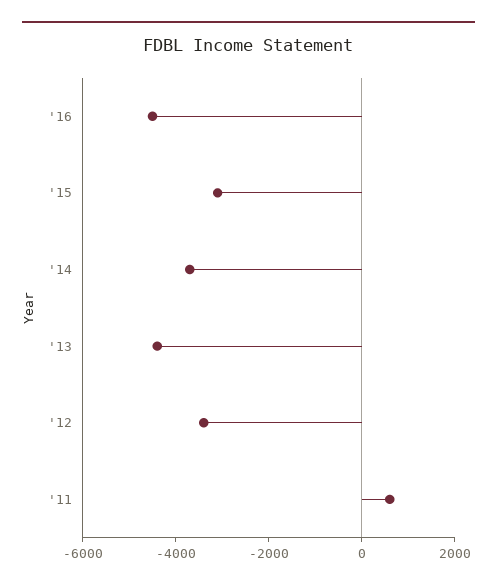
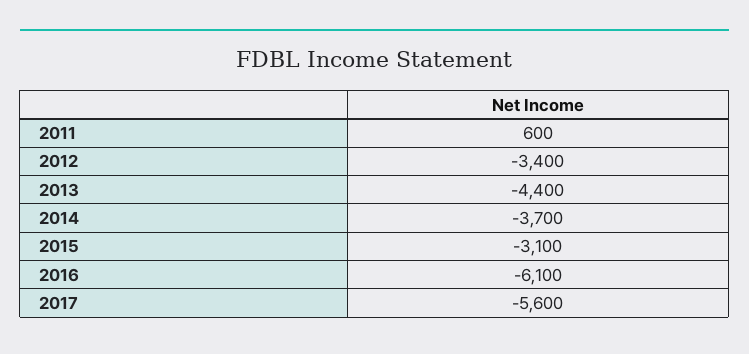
'16: -4500 -> -6100
2017: none -> -5600

